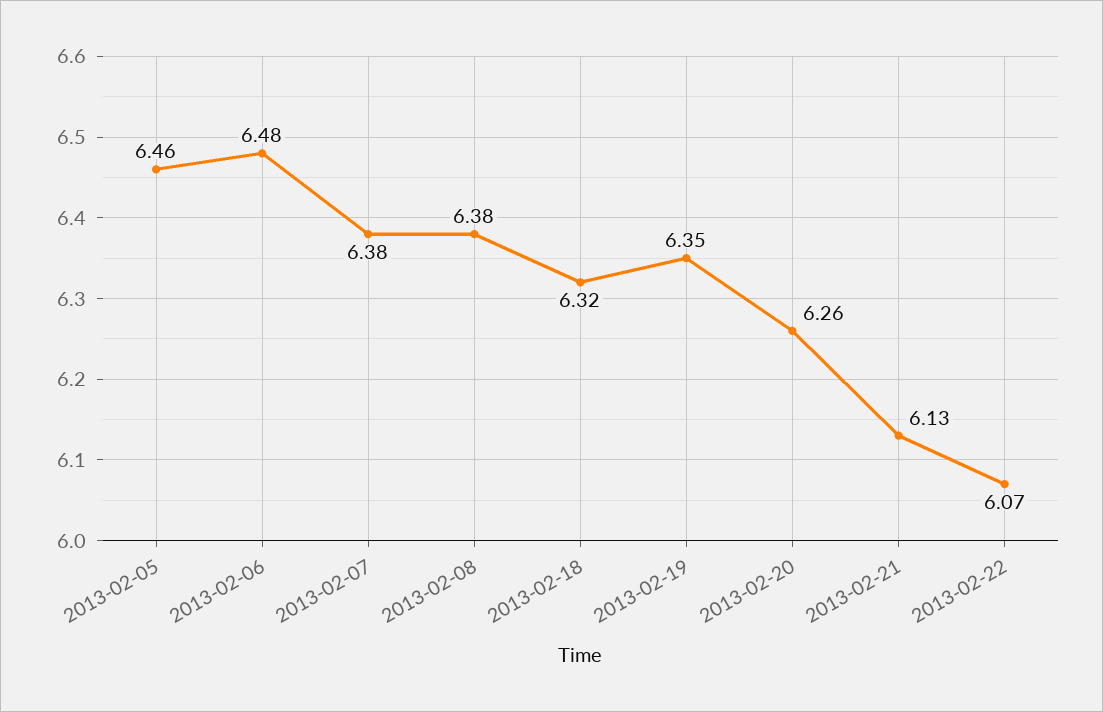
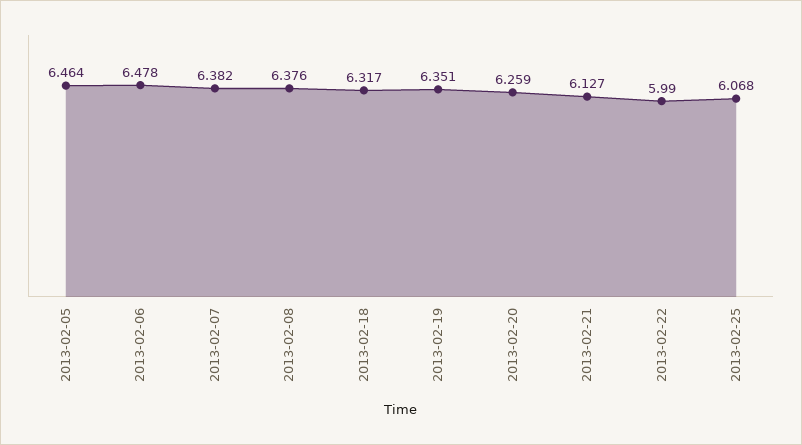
2013-02-22: 6.07 -> 5.99
2013-02-25: none -> 6.068

